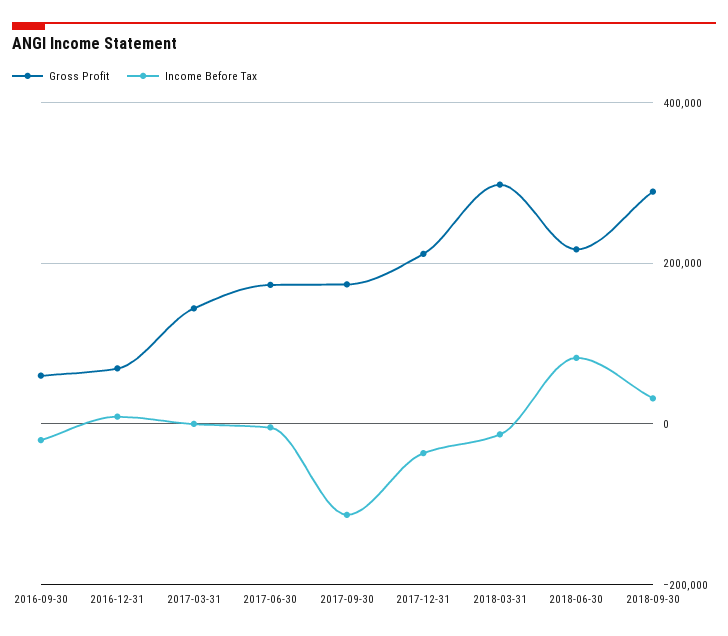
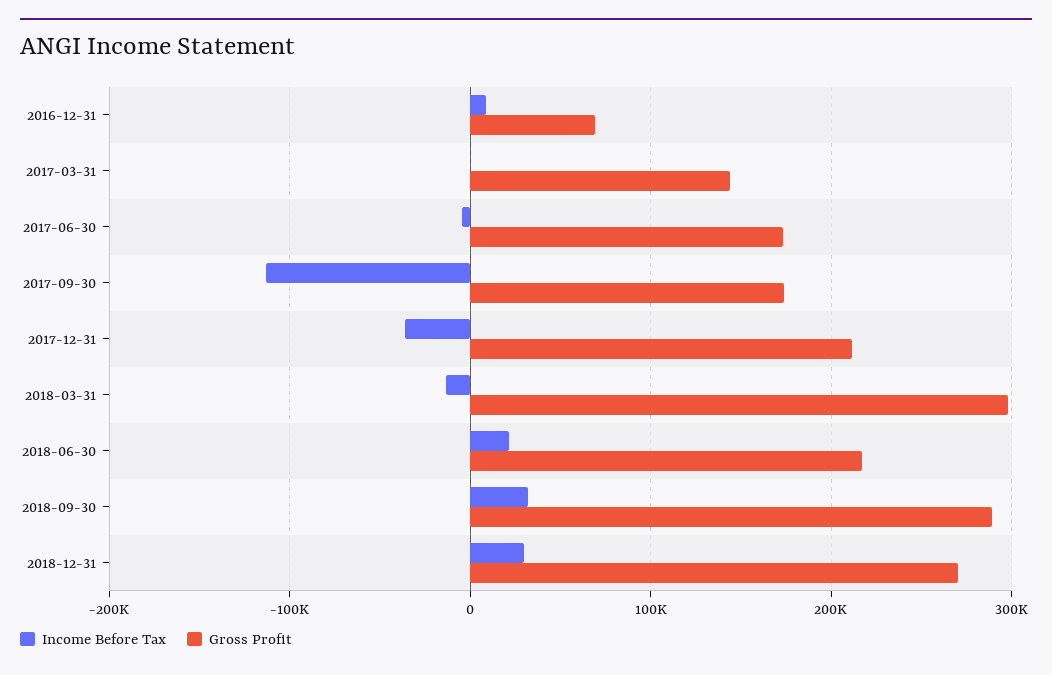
Gross Profit, 2016-09-30: 60000 -> none
Income Before Tax, 2016-09-30: -20000 -> none
Income Before Tax, 2018-06-30: 80000 -> 20000
Income Before Tax, 2018-12-31: none -> 30000
Gross Profit, 2018-12-31: none -> 270000

